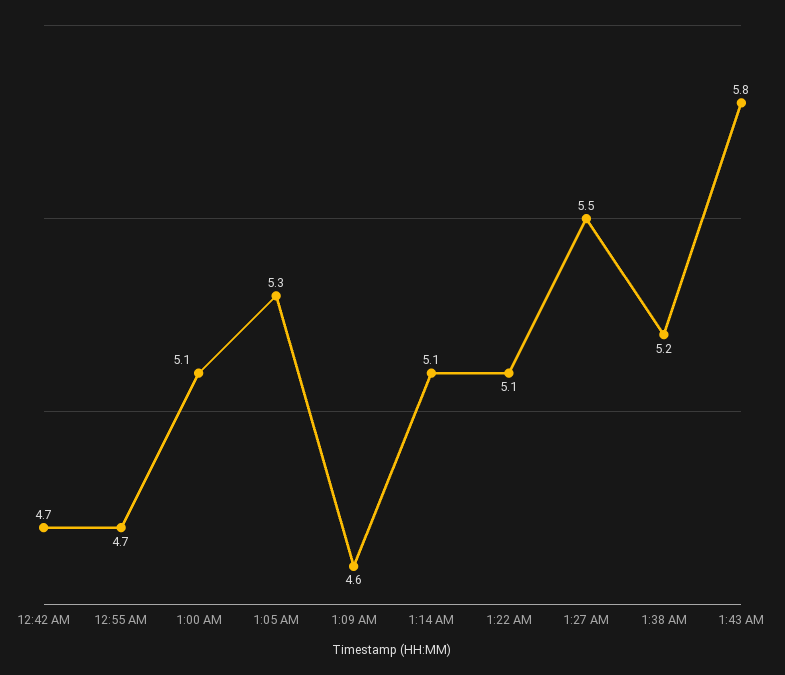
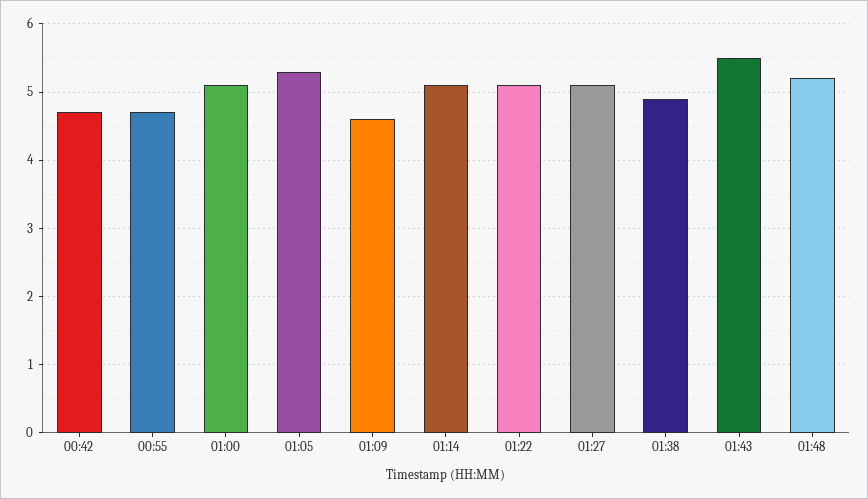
1:27 AM: 5.5 -> 5.1
1:38 AM: 5.2 -> 4.9
1:43 AM: 5.8 -> 5.5
01:48: none -> 5.2

